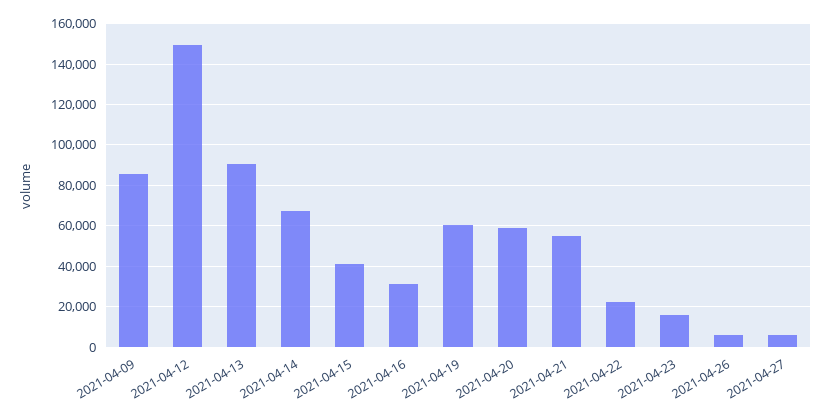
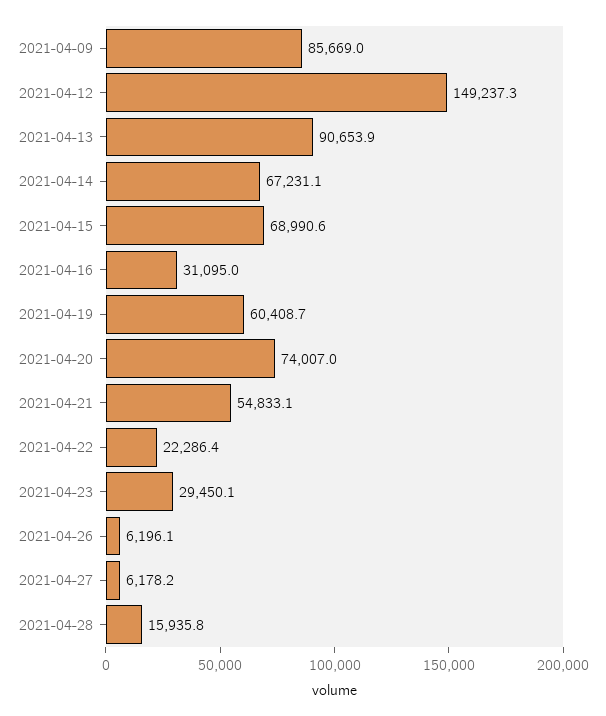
2021-04-15: 40000 -> 68990.6
2021-04-20: 60000 -> 74007
2021-04-23: 15000 -> 29450.1
2021-04-28: none -> 15935.8

